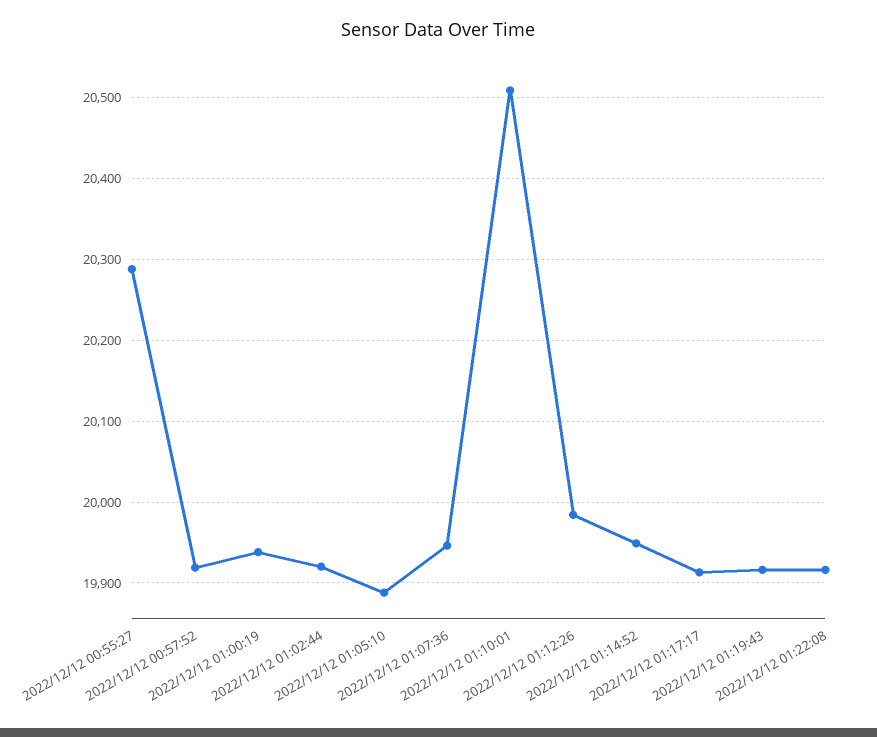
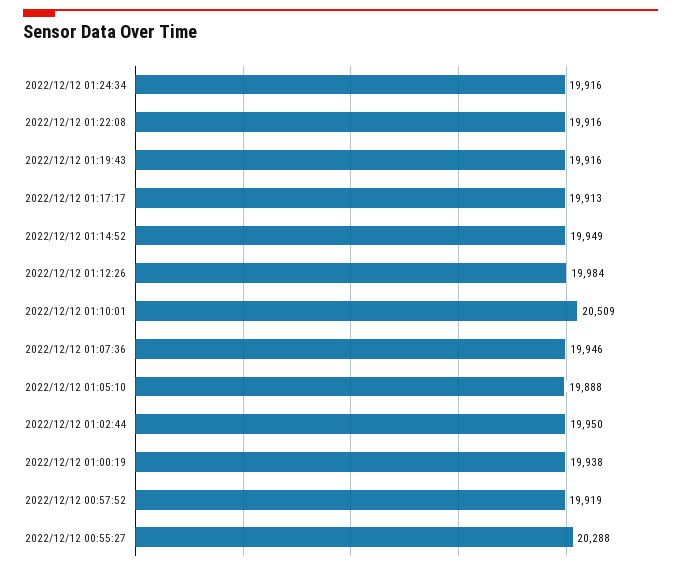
2022/12/12 01:02:44: 19920 -> 19950
2022/12/12 01:24:34: none -> 19916

